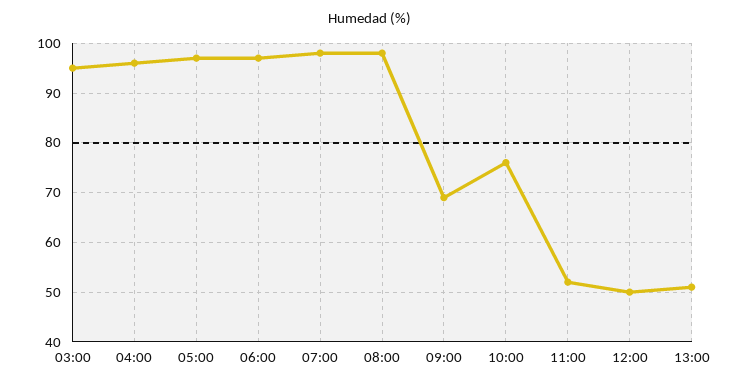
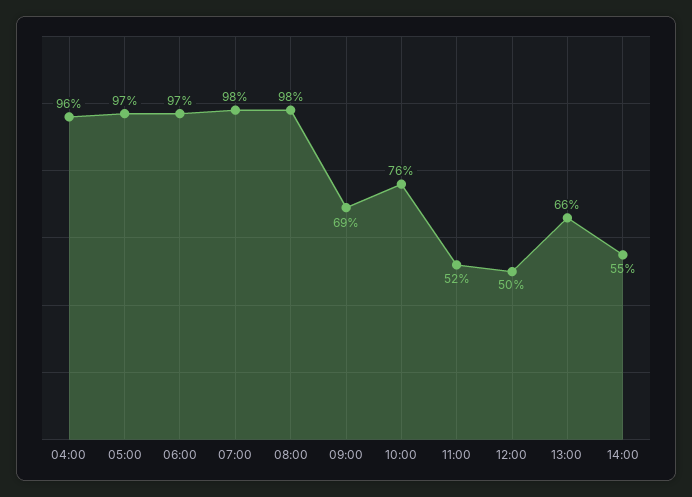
03:00: 95 -> none
13:00: 50 -> 66
14:00: none -> 55

